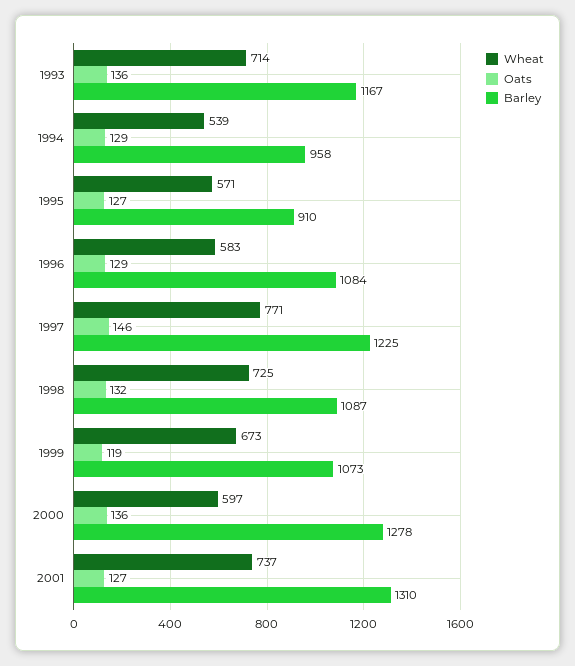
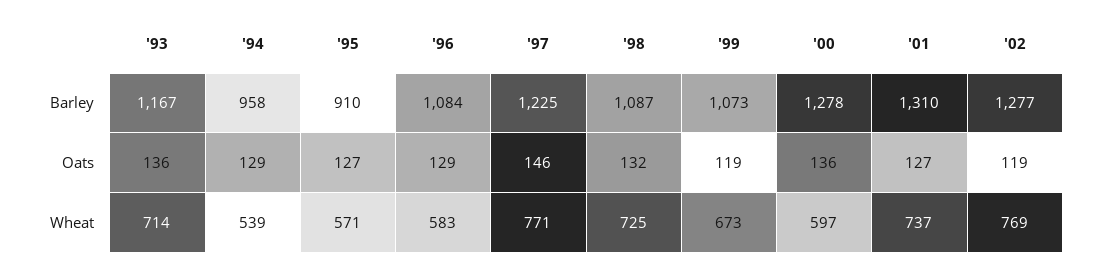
Barley, '02: none -> 1277
Oats, '02: none -> 119
Wheat, '02: none -> 769

